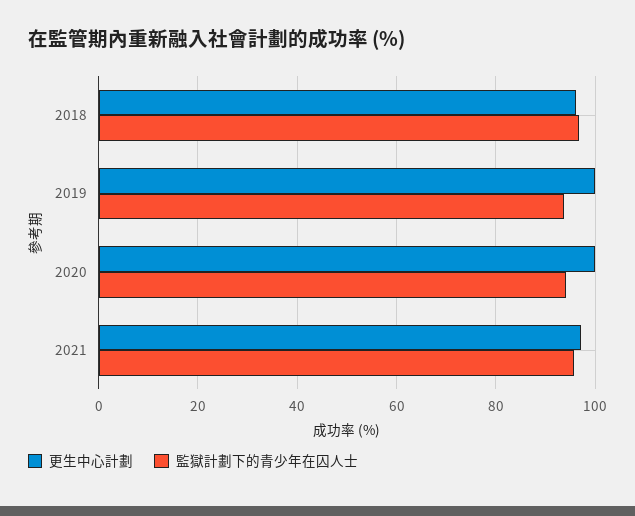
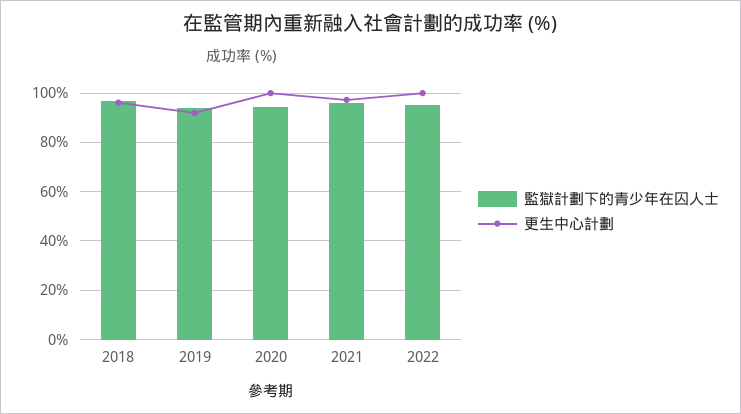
更生中心計劃, 2019: 100 -> 92.5
監獄計劃下的青少年在囚人士, 2022: none -> 95
更生中心計劃, 2022: none -> 100

